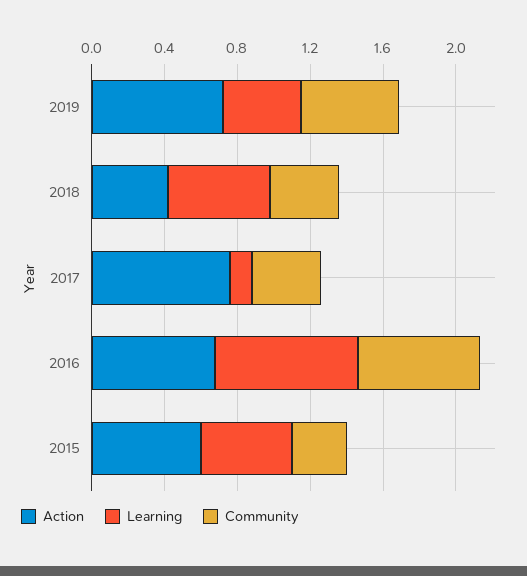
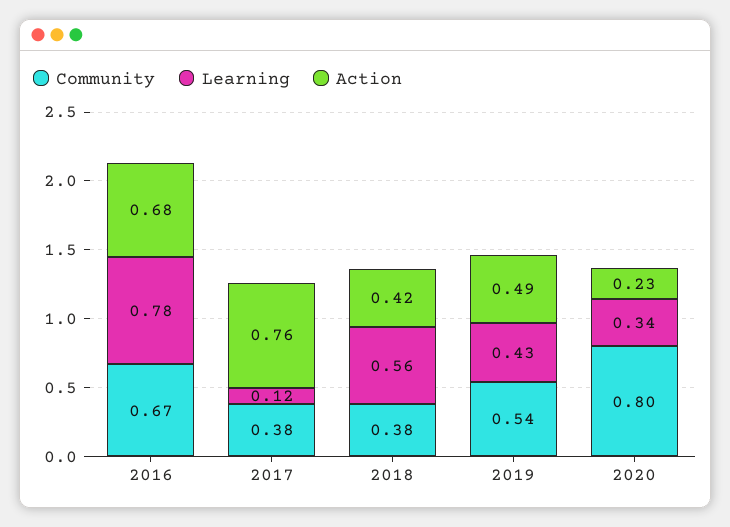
Action, 2019: 0.7 -> 0.49
Action, 2015: 0.6 -> none
Learning, 2015: 0.5 -> none
Community, 2015: 0.3 -> none
Community, 2020: none -> 0.8
Learning, 2020: none -> 0.34
Action, 2020: none -> 0.23

